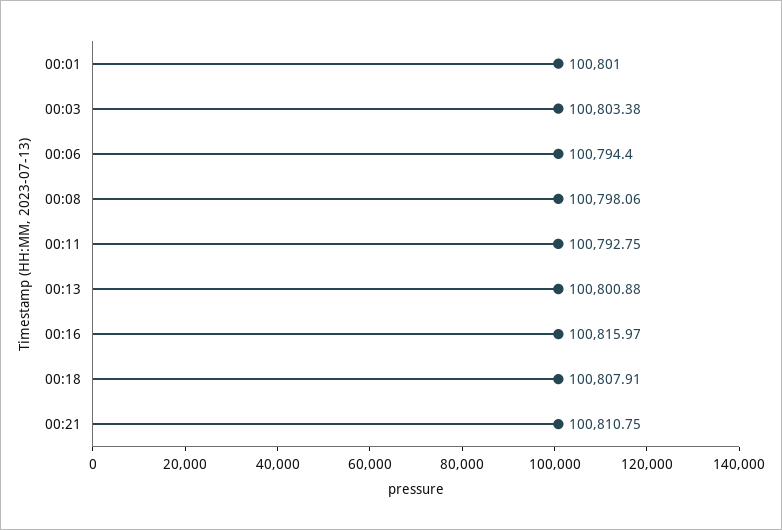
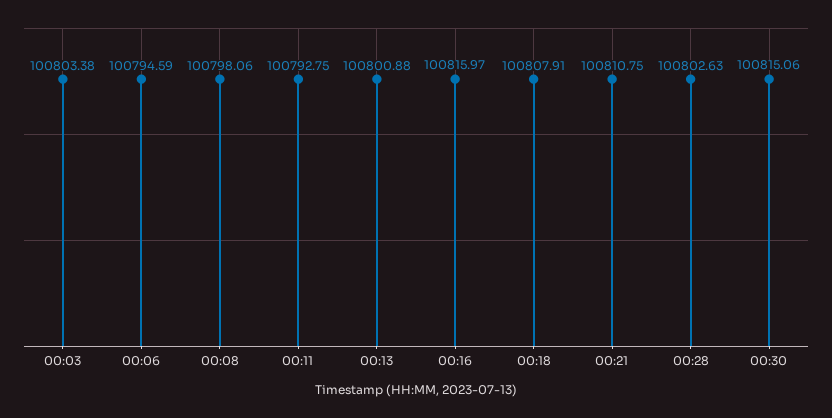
00:01: 100801 -> none
00:06: 100794.4 -> 100794.59
00:28: none -> 100802.63
00:30: none -> 100815.06

